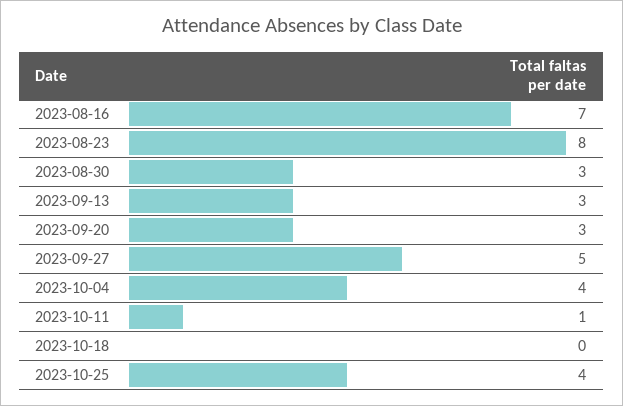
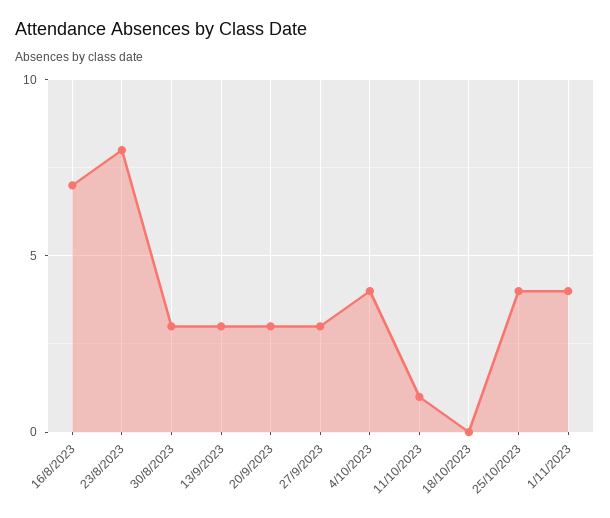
2023-09-27: 5 -> 3
1/11/2023: none -> 4

